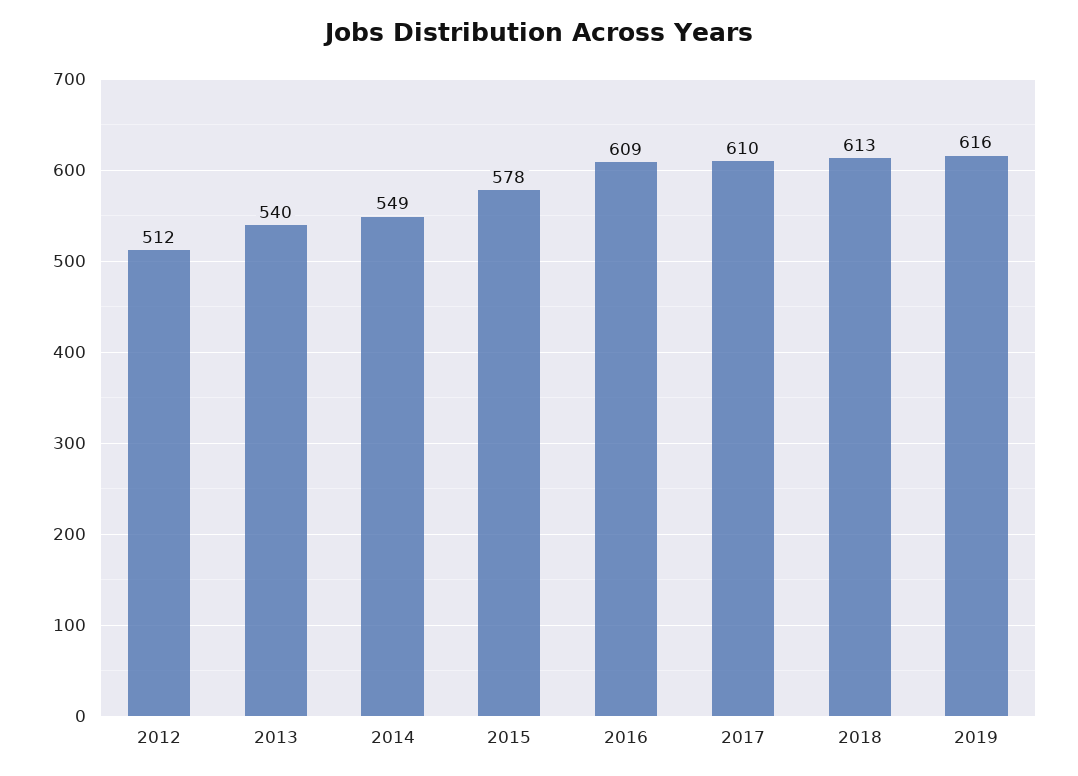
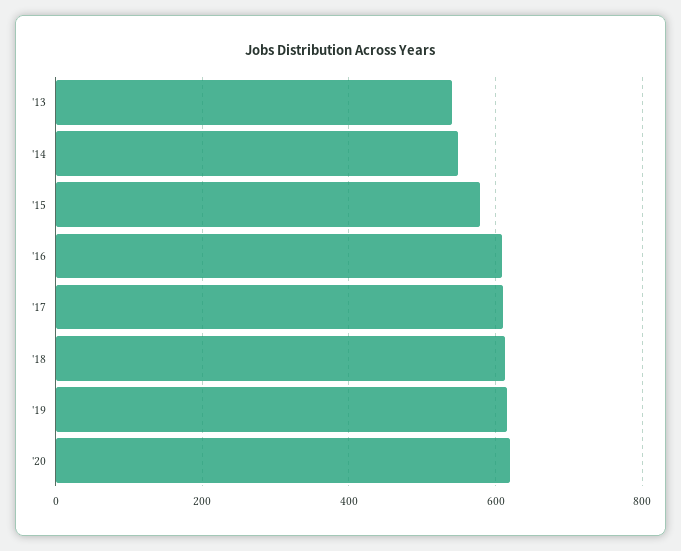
2012: 512 -> none
'20: none -> 620

